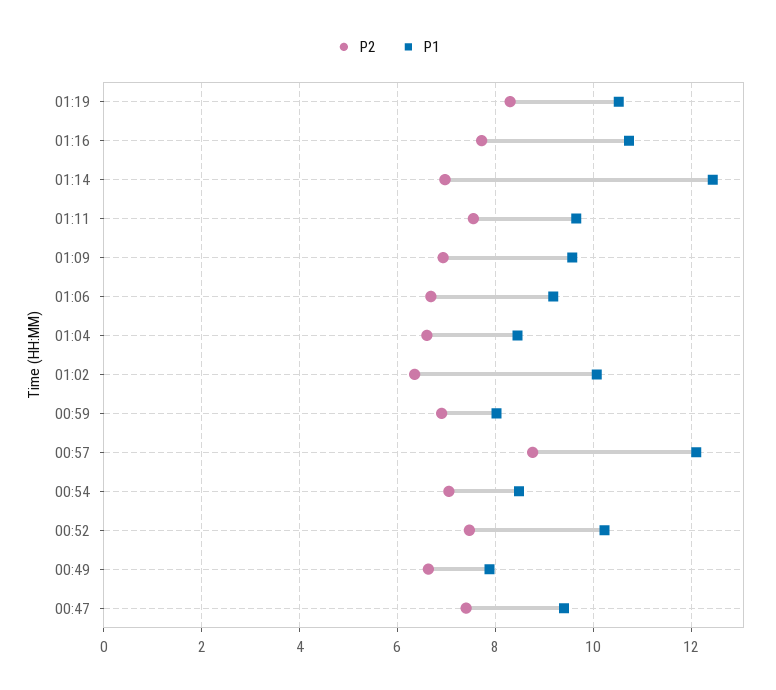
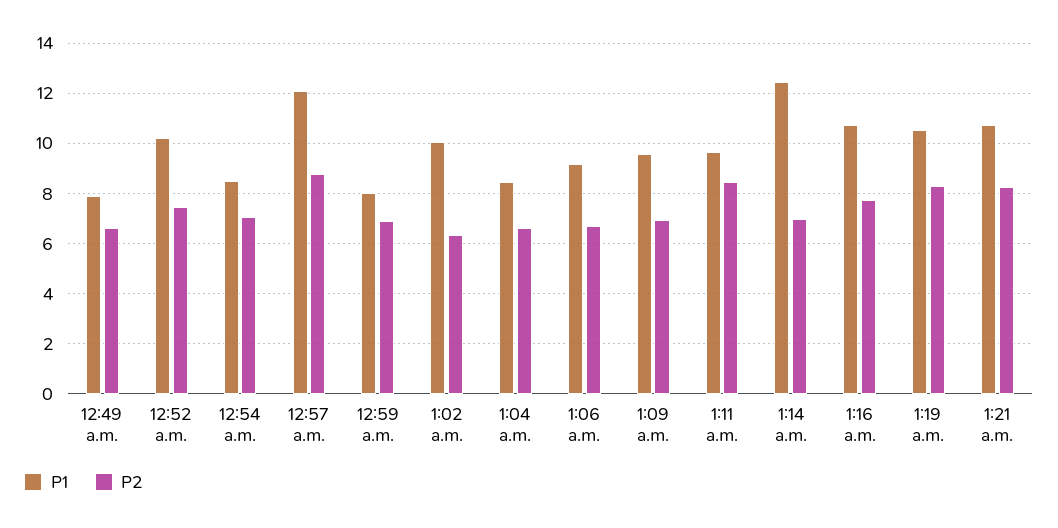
P2, 01:11: 7.6 -> 8.5
P2, 00:47: 7.4 -> none
P1, 00:47: 9.4 -> none
P1, 1:21 a.m.: none -> 10.75
P2, 1:21 a.m.: none -> 8.25

